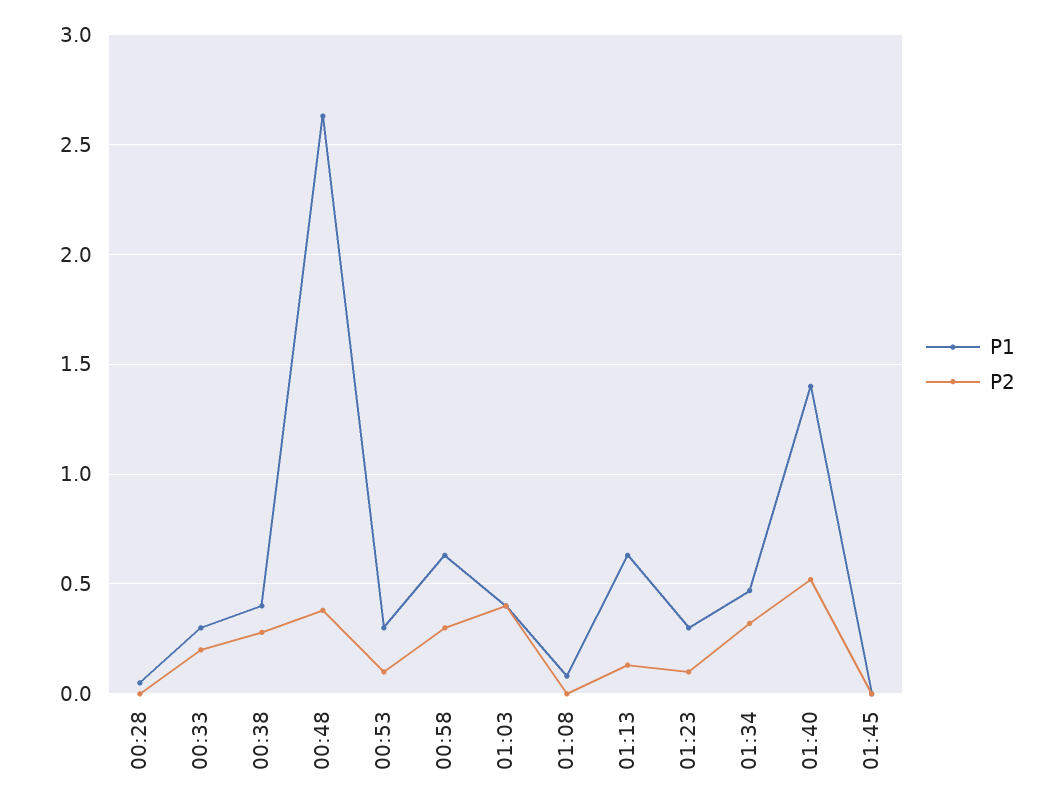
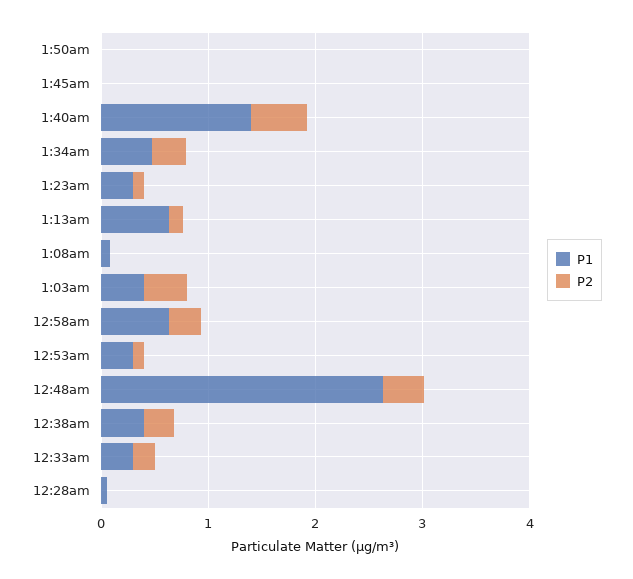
P1, 1:50am: none -> 0
P2, 1:50am: none -> 0

